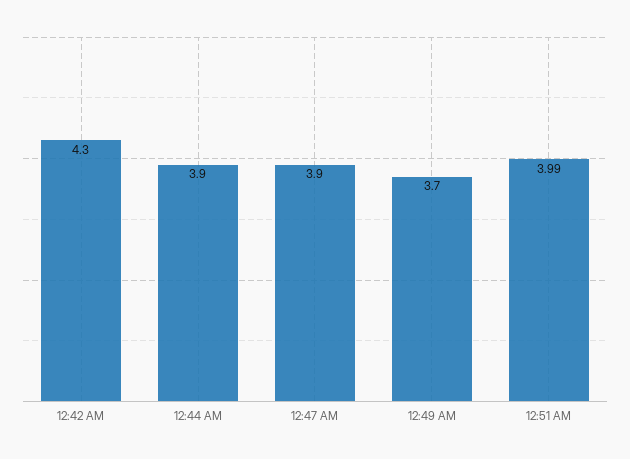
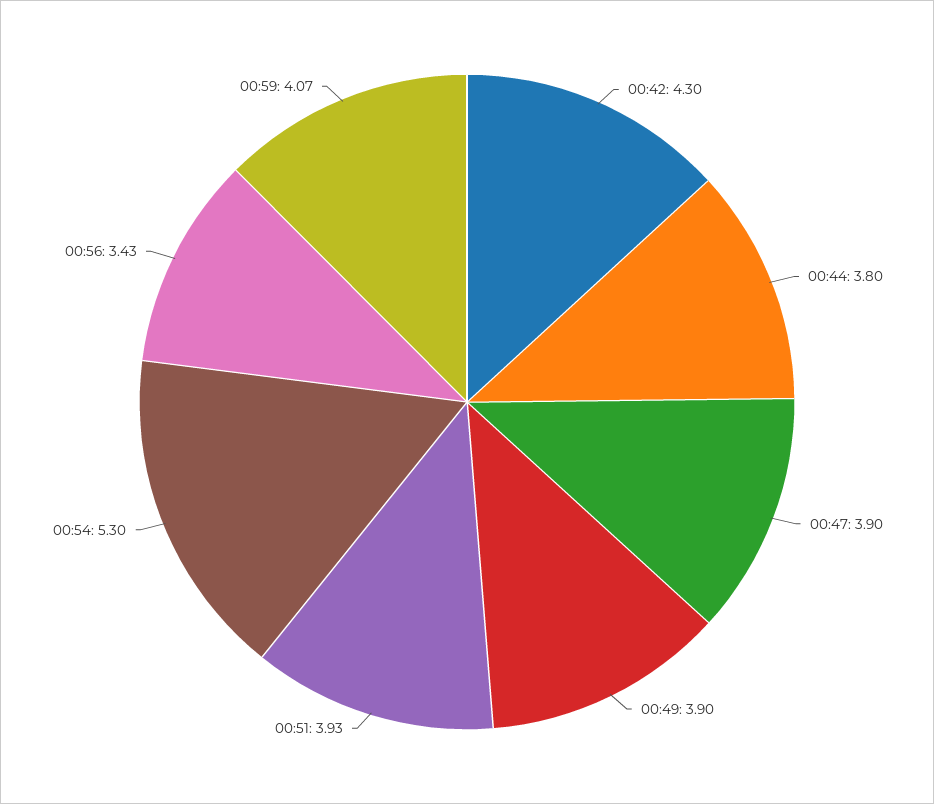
12:44 AM: 3.9 -> 3.8
12:49 AM: 3.7 -> 3.9
12:51 AM: 3.99 -> 3.93
00:54: none -> 5.3
00:56: none -> 3.43
00:59: none -> 4.07

